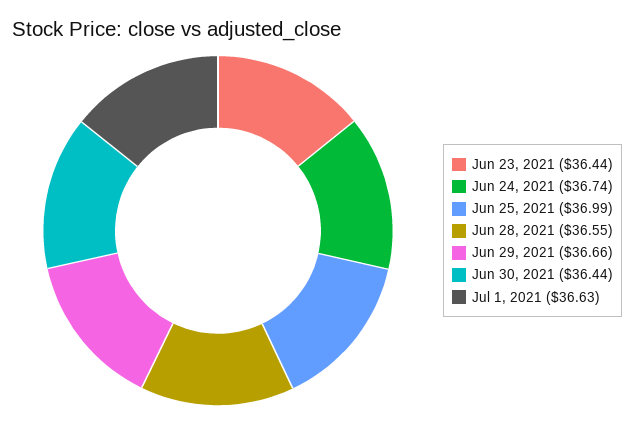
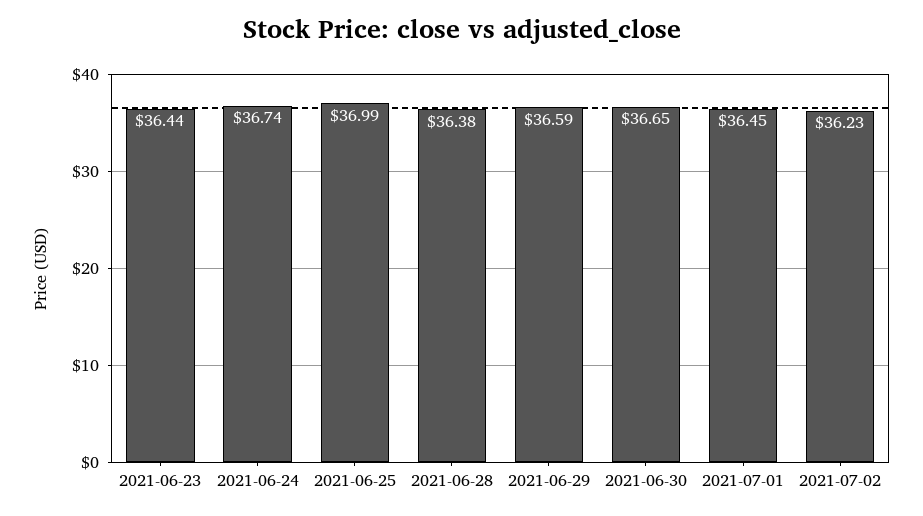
Jun 28, 2021: 36.55 -> 36.38
Jun 29, 2021: 36.66 -> 36.59
Jun 30, 2021: 36.44 -> 36.65
Jul 1, 2021: 36.63 -> 36.45
2021-07-02: none -> 36.23

